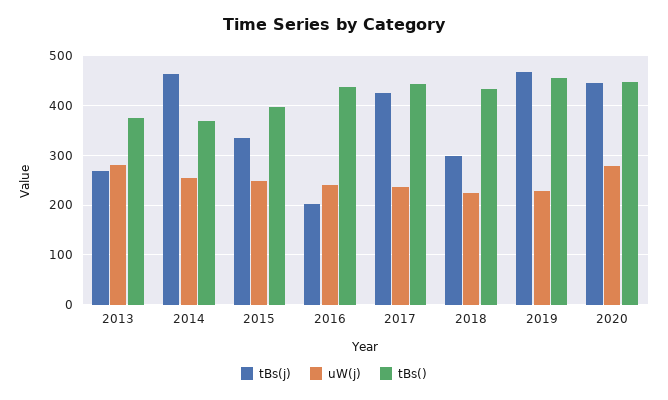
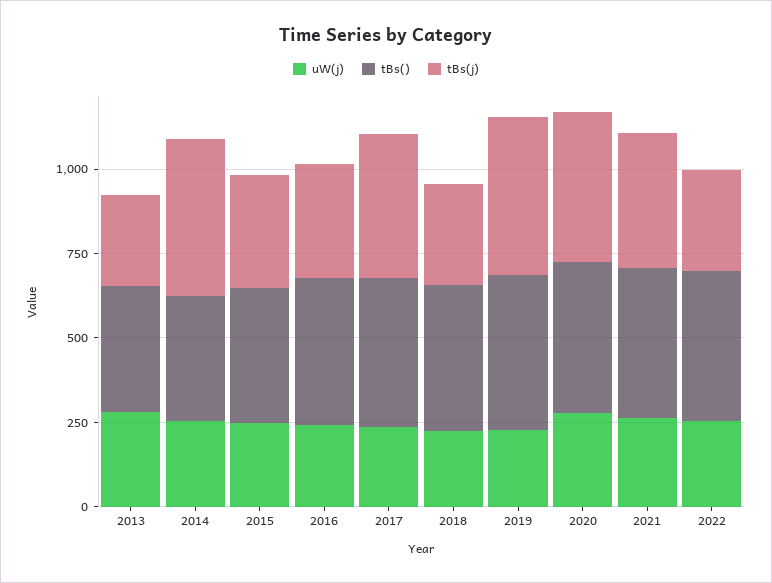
tBs(j), 2016: 200 -> 350
uW(j), 2021: none -> 250
tBs(), 2021: none -> 450
tBs(j), 2021: none -> 400
uW(j), 2022: none -> 250
tBs(), 2022: none -> 450
tBs(j), 2022: none -> 300

